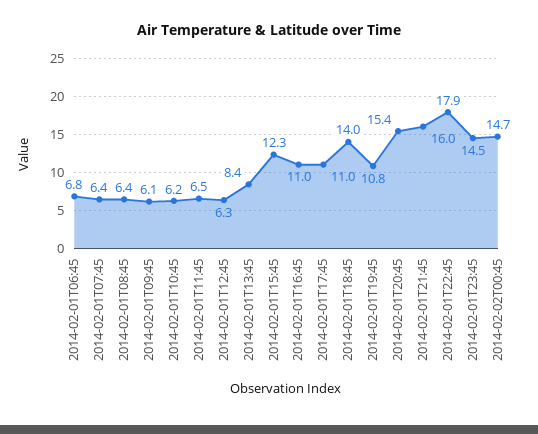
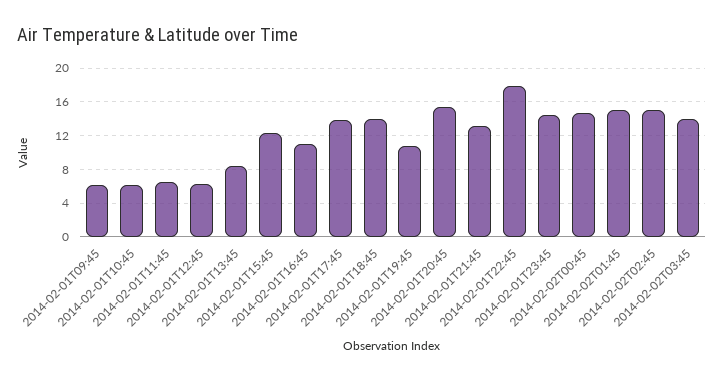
2014-02-01T06:45: 6.8 -> none
2014-02-01T07:45: 6.4 -> none
2014-02-01T08:45: 6.4 -> none
2014-02-01T17:45: 11 -> 14
2014-02-01T21:45: 16 -> 13
2014-02-02T01:45: none -> 15
2014-02-02T02:45: none -> 15
2014-02-02T03:45: none -> 14

